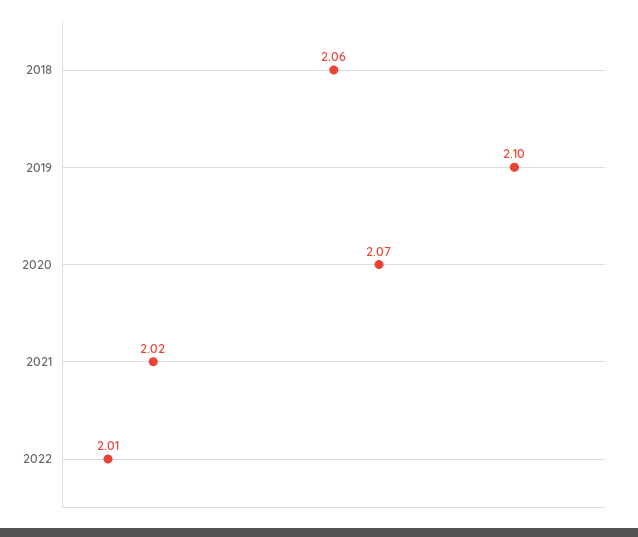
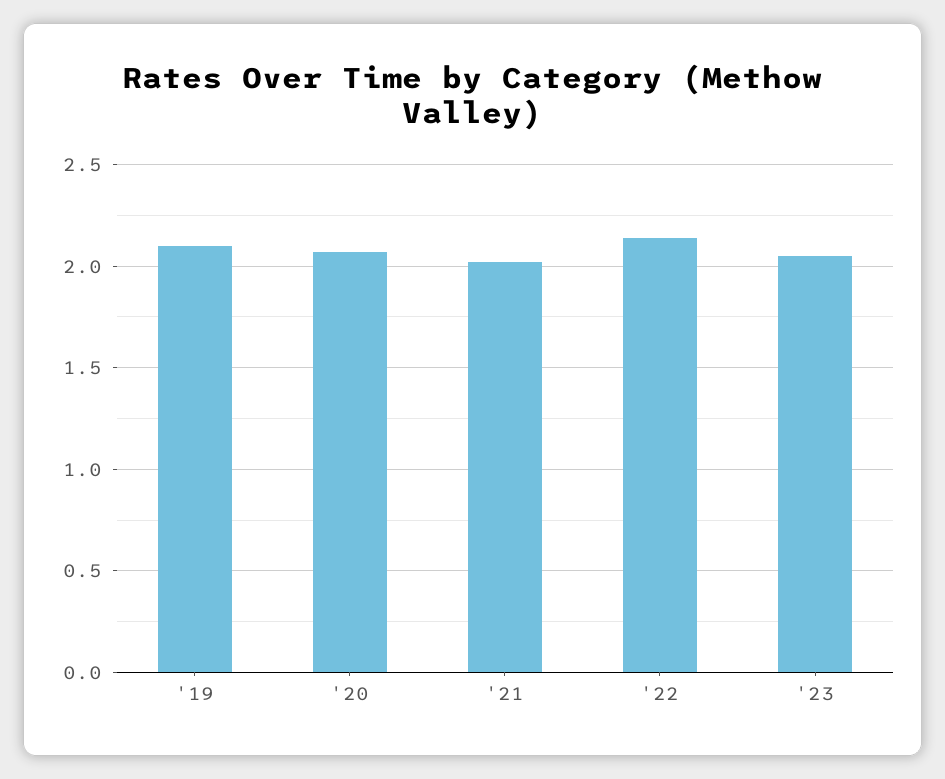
2018: 2.06 -> none
2022: 2.01 -> 2.15
'23: none -> 2.05

